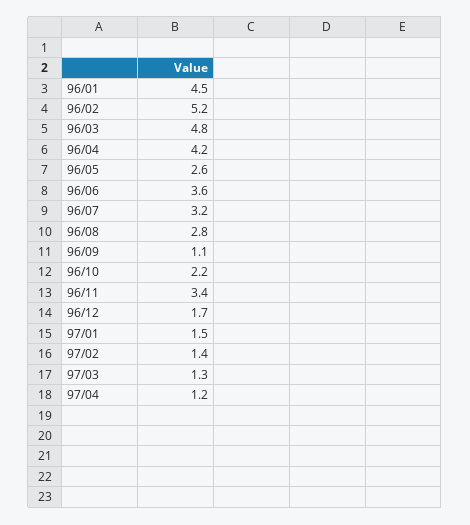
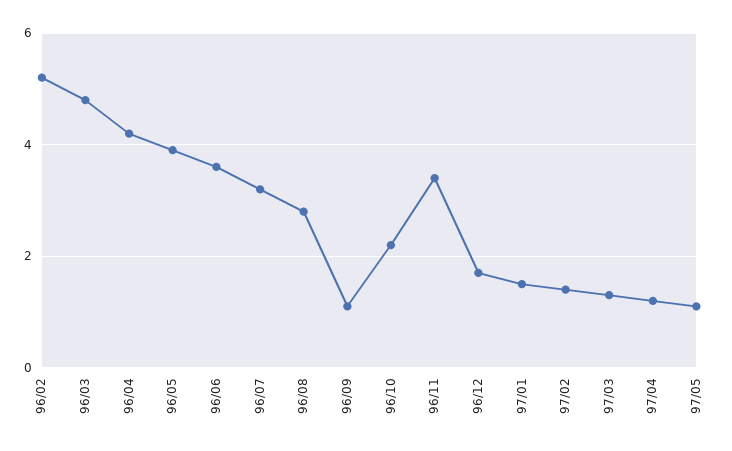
96/01: 4.5 -> none
96/05: 2.6 -> 4
97/05: none -> 1

